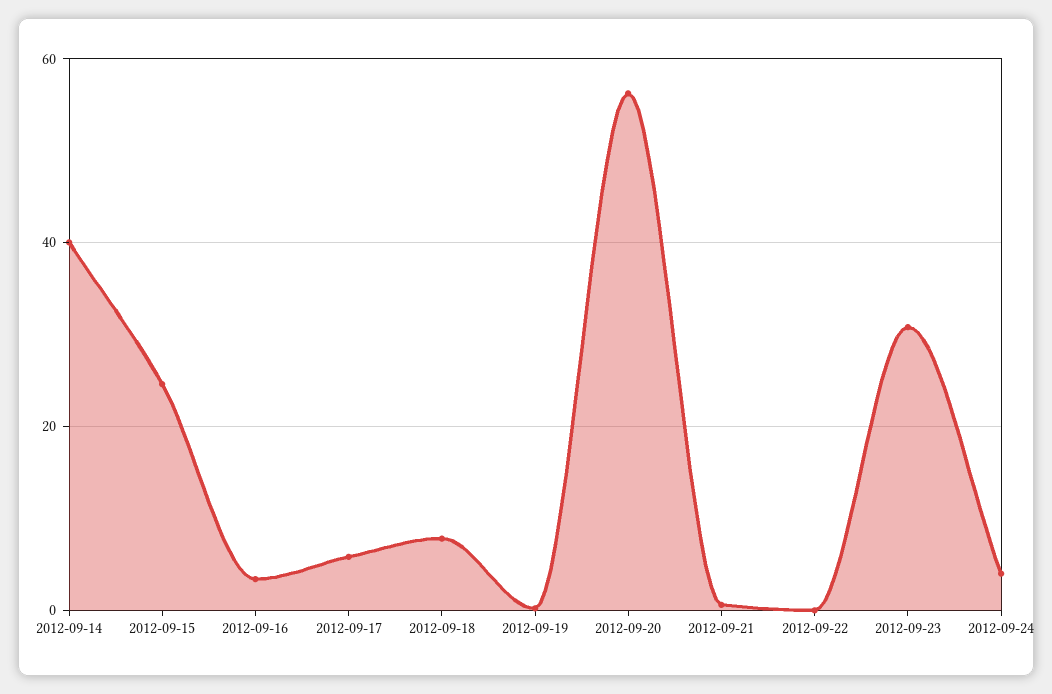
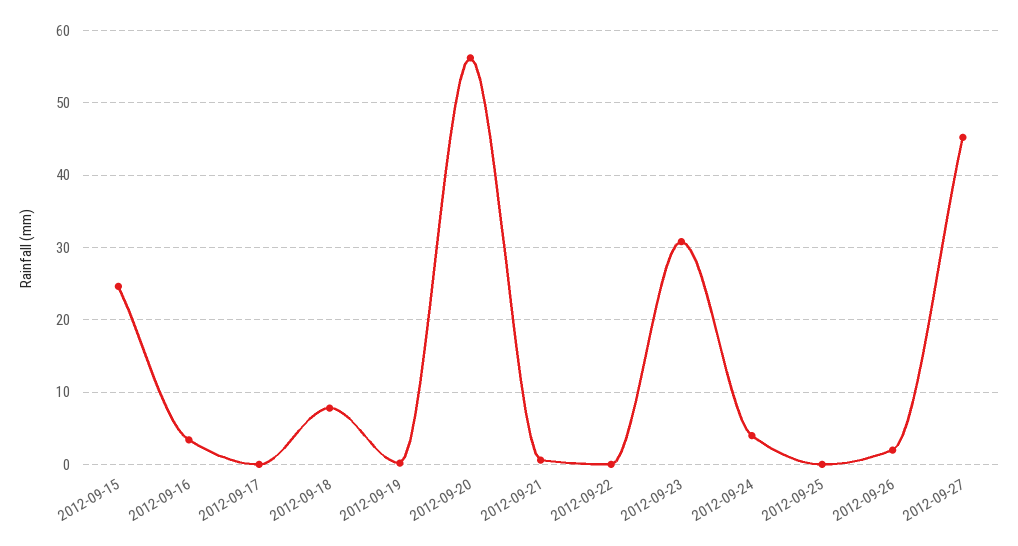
2012-09-14: 40 -> none
2012-09-17: 6 -> 0
2012-09-25: none -> 0
2012-09-26: none -> 2
2012-09-27: none -> 45

